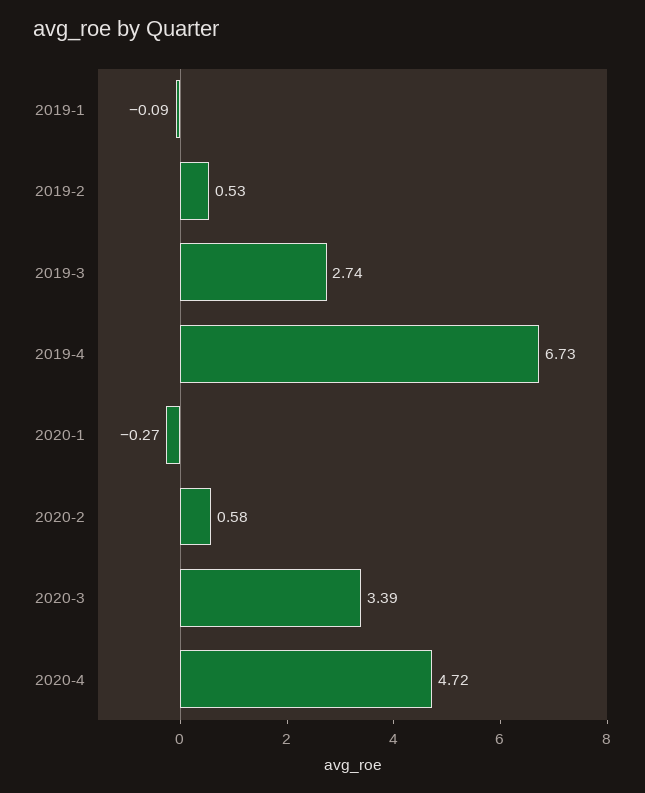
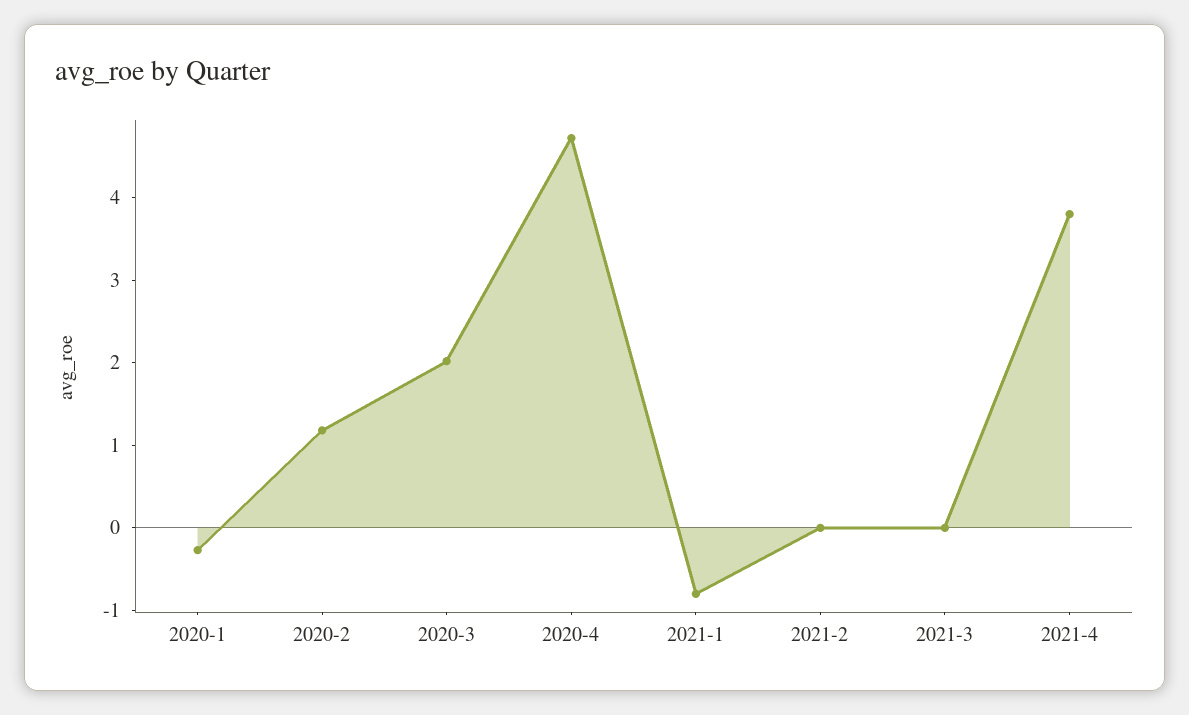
2019-1: -0.09 -> none
2019-2: 0.53 -> none
2019-3: 2.74 -> none
2019-4: 6.73 -> none
2020-2: 0.58 -> 1.2
2020-3: 3.39 -> 2
2021-1: none -> -0.8
2021-2: none -> 0
2021-3: none -> 0
2021-4: none -> 3.8

